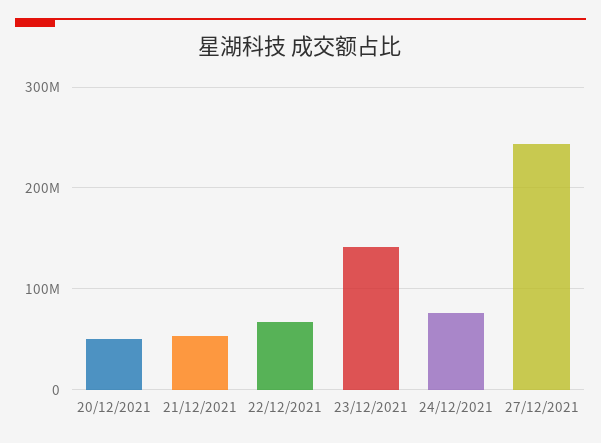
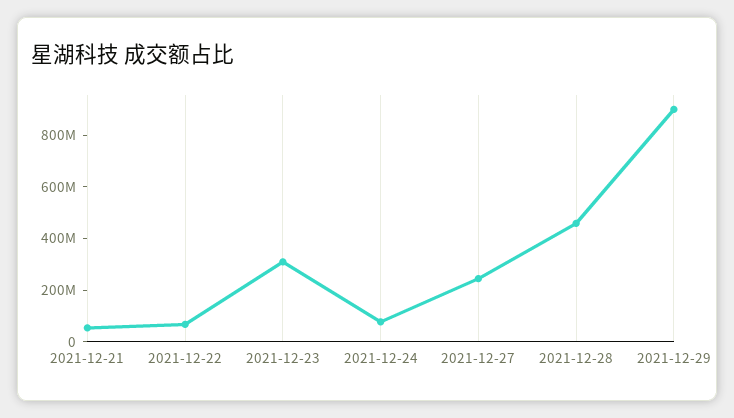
20/12/2021: 50000000 -> none
23/12/2021: 140000000 -> 300000000
2021-12-28: none -> 450000000
2021-12-29: none -> 900000000

